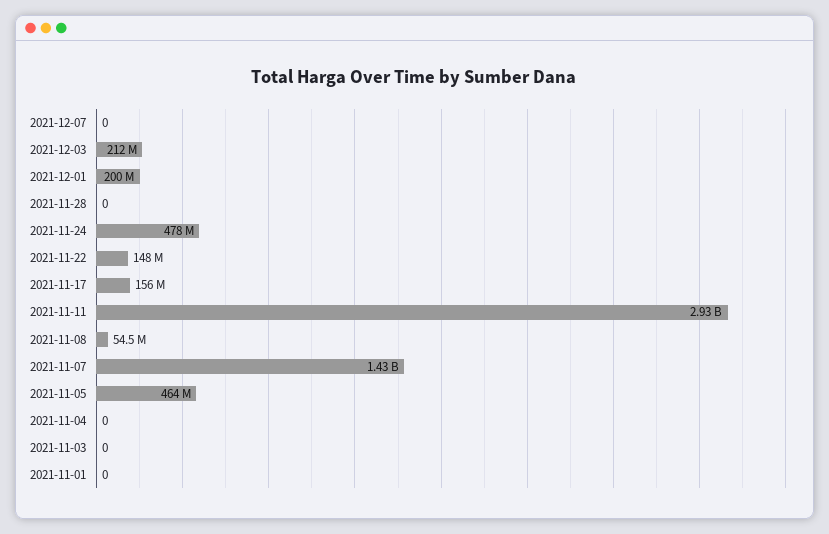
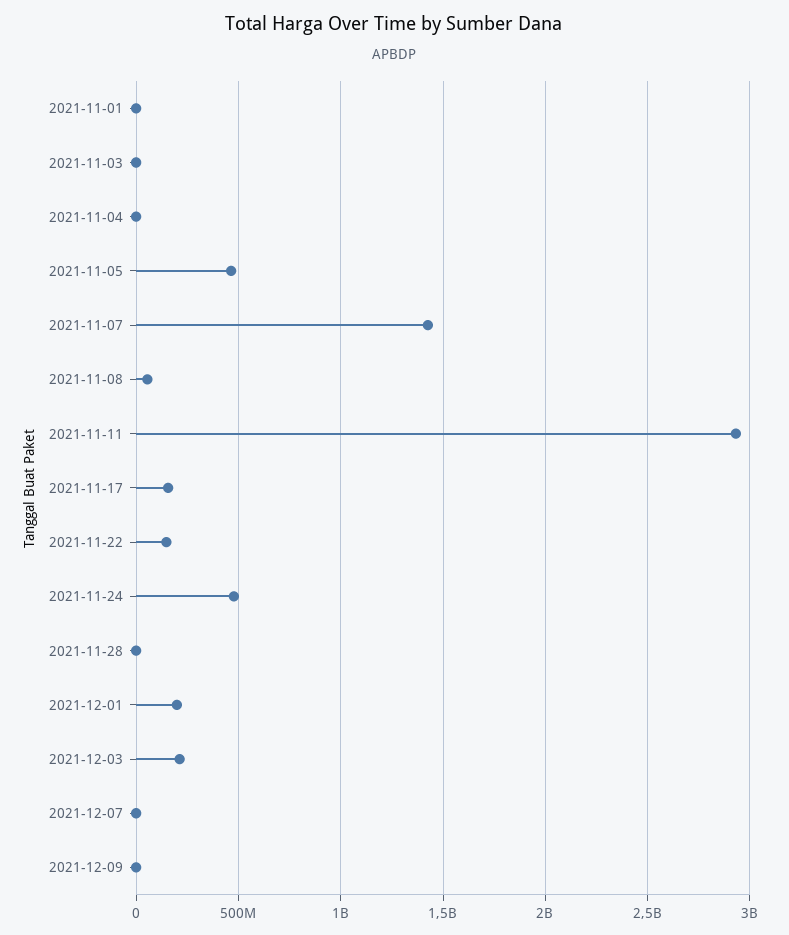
2021-12-09: none -> 0

